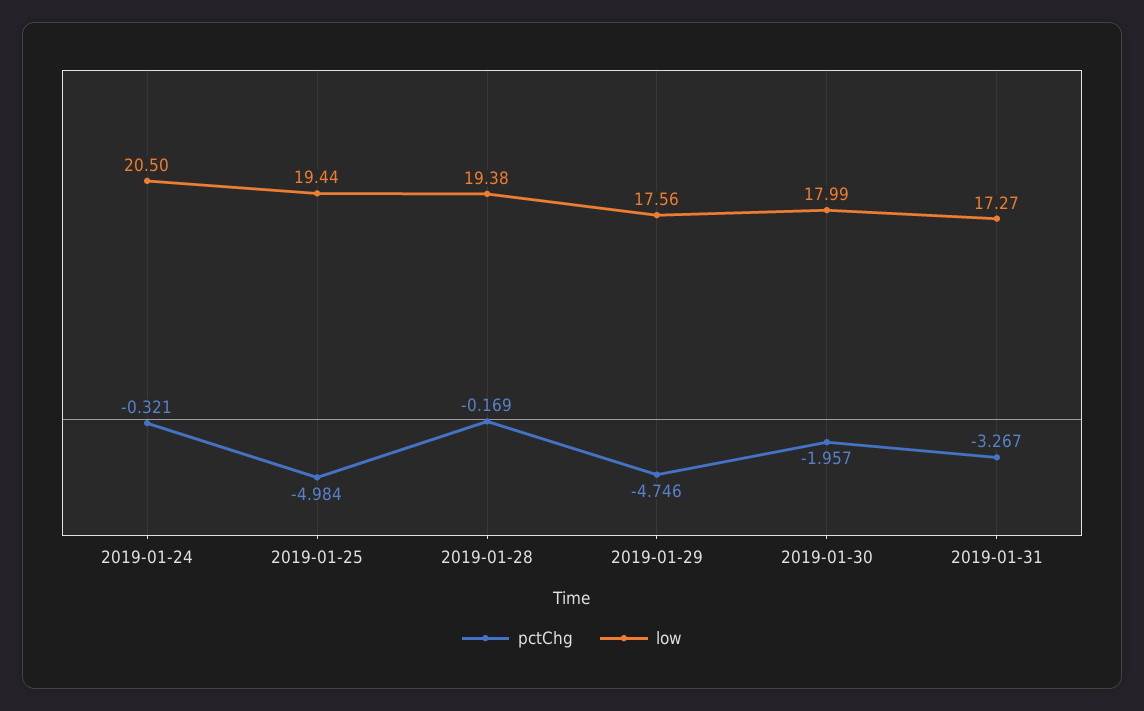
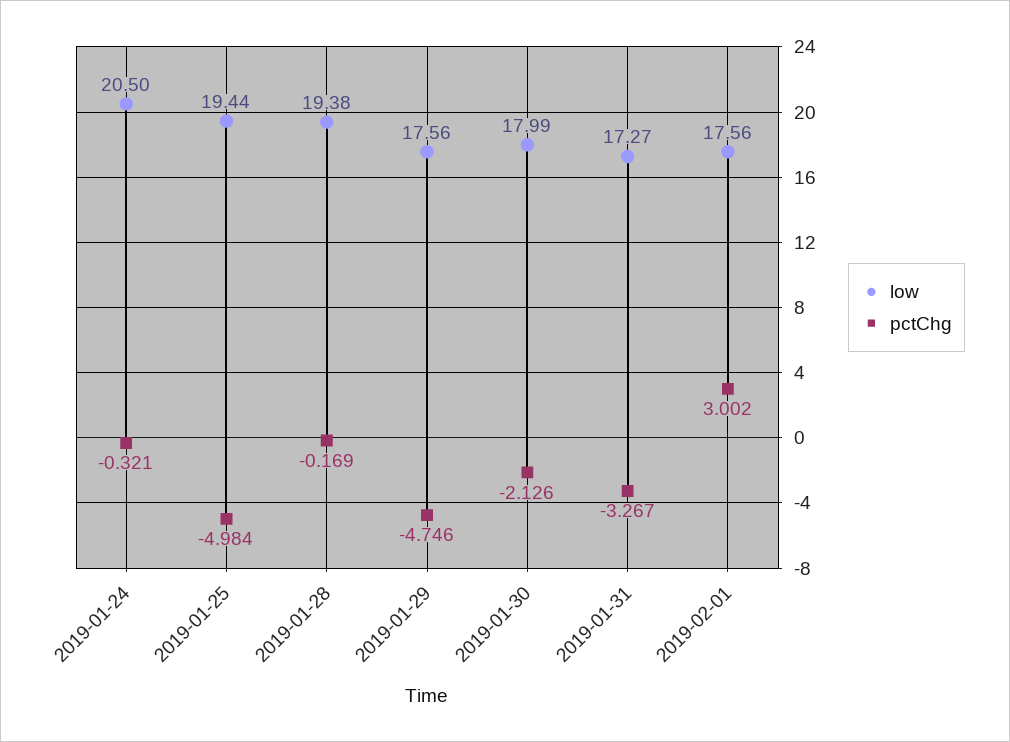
pctChg, 2019-01-30: -1.957 -> -2.126
low, 2019-02-01: none -> 17.56
pctChg, 2019-02-01: none -> 3.002

